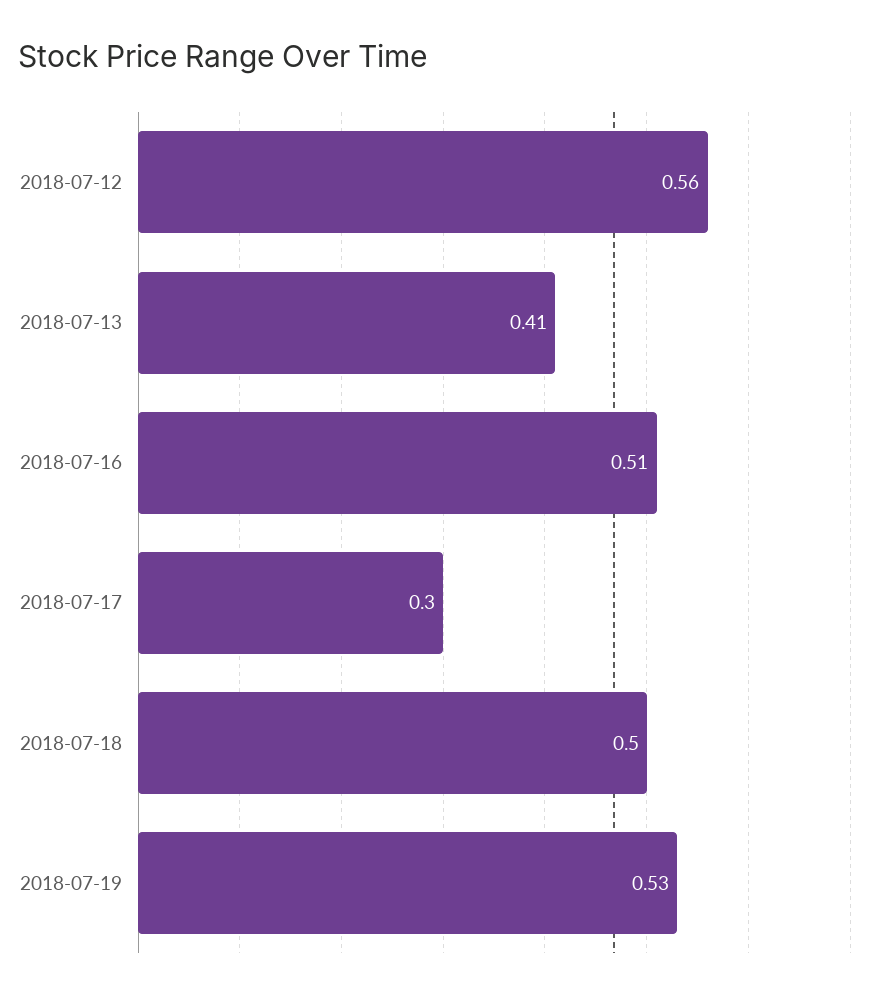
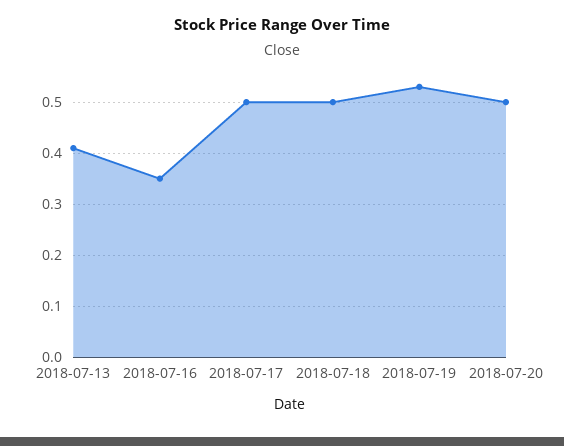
2018-07-12: 0.56 -> none
2018-07-16: 0.51 -> 0.35
2018-07-17: 0.3 -> 0.5
2018-07-20: none -> 0.5

